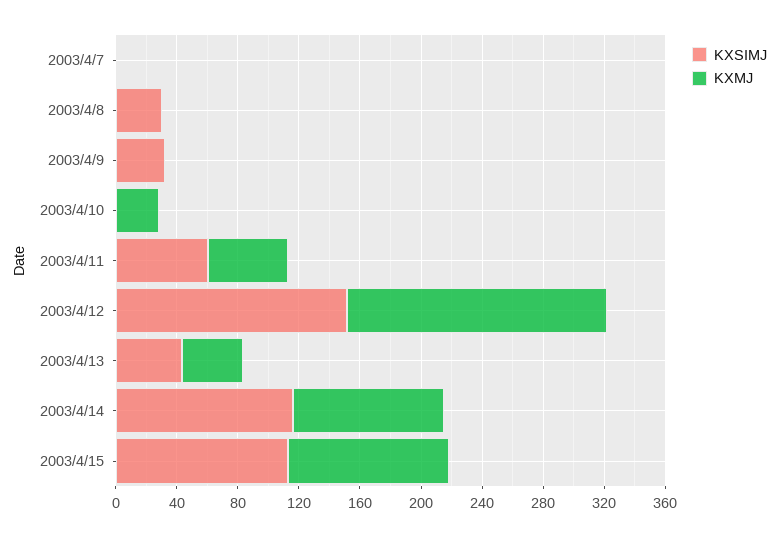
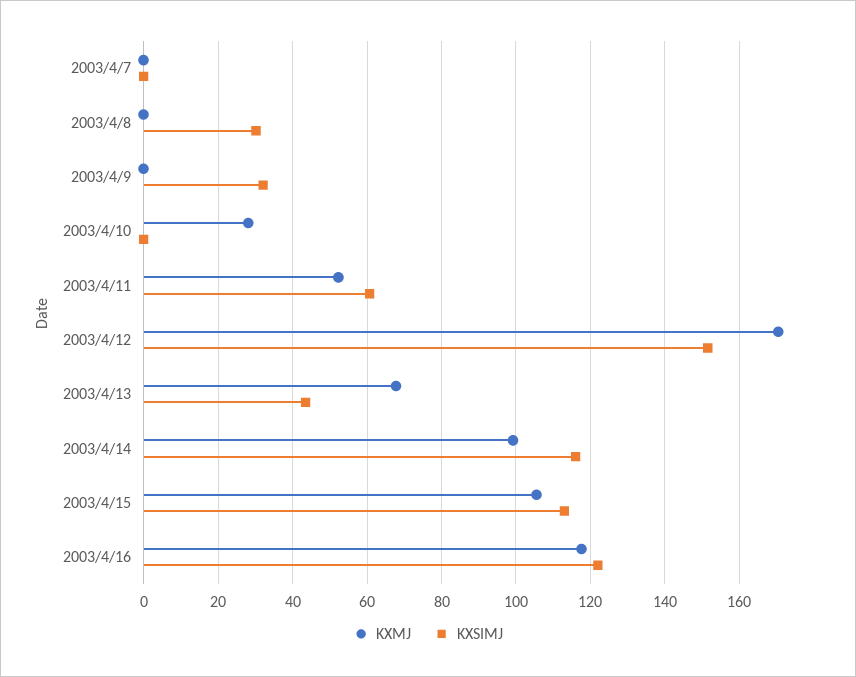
KXMJ, 2003/4/13: 40 -> 68
KXMJ, 2003/4/16: none -> 118
KXSIMJ, 2003/4/16: none -> 122

